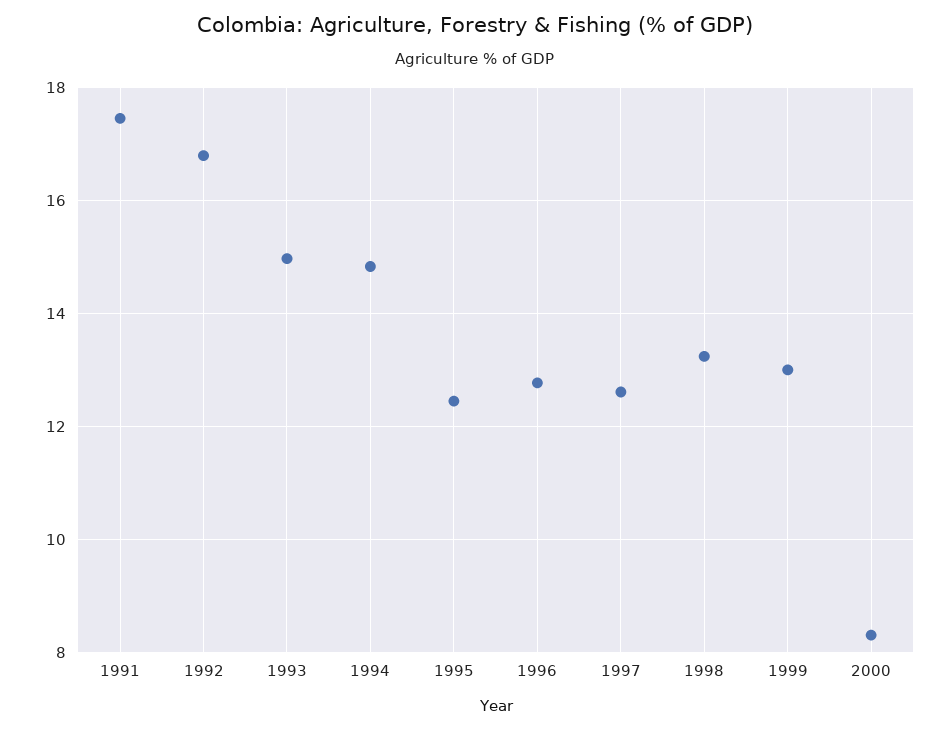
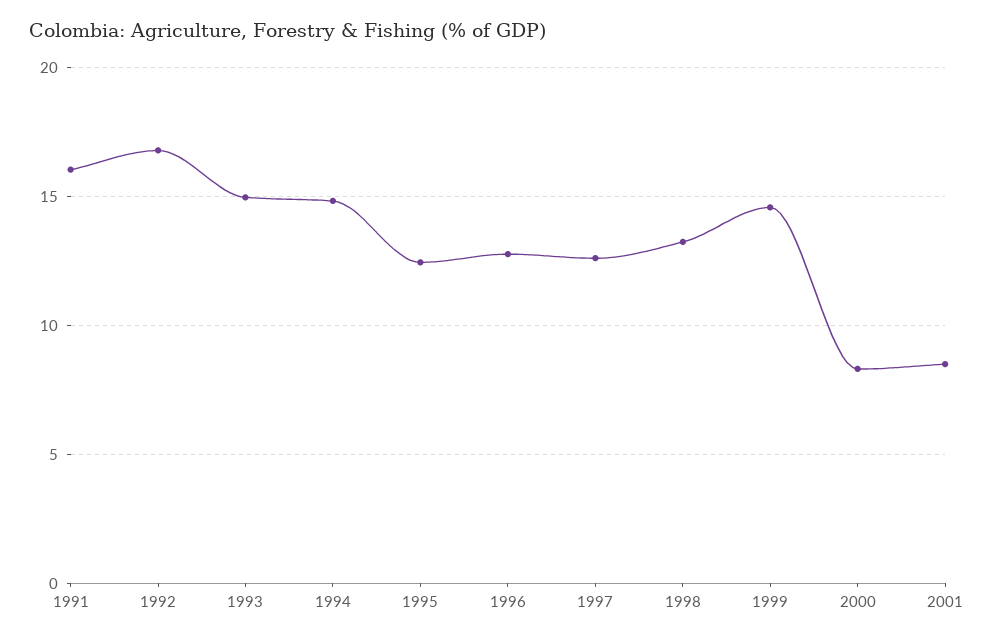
1991: 17.4 -> 16
1999: 13 -> 14.5
2001: none -> 8.5

